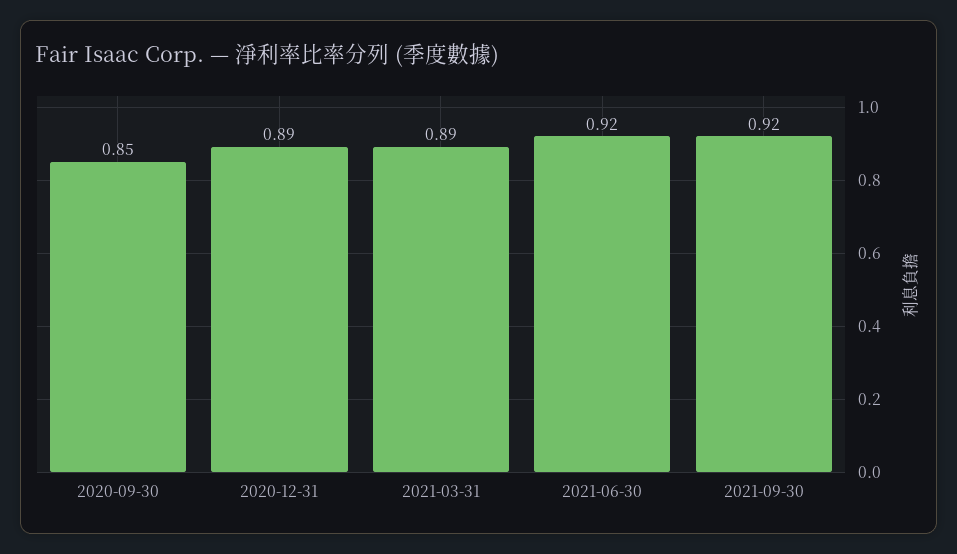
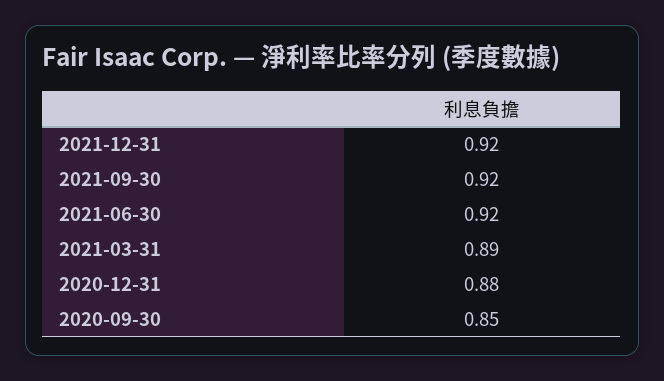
2020-12-31: 0.89 -> 0.88
2021-12-31: none -> 0.92

